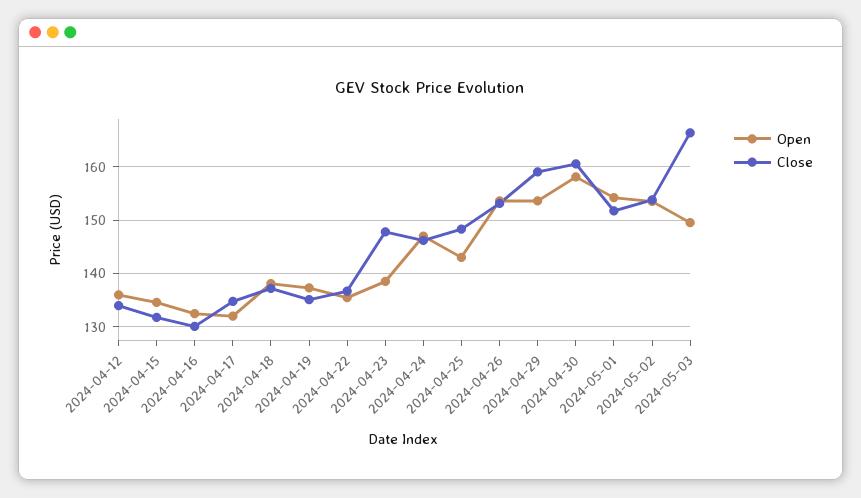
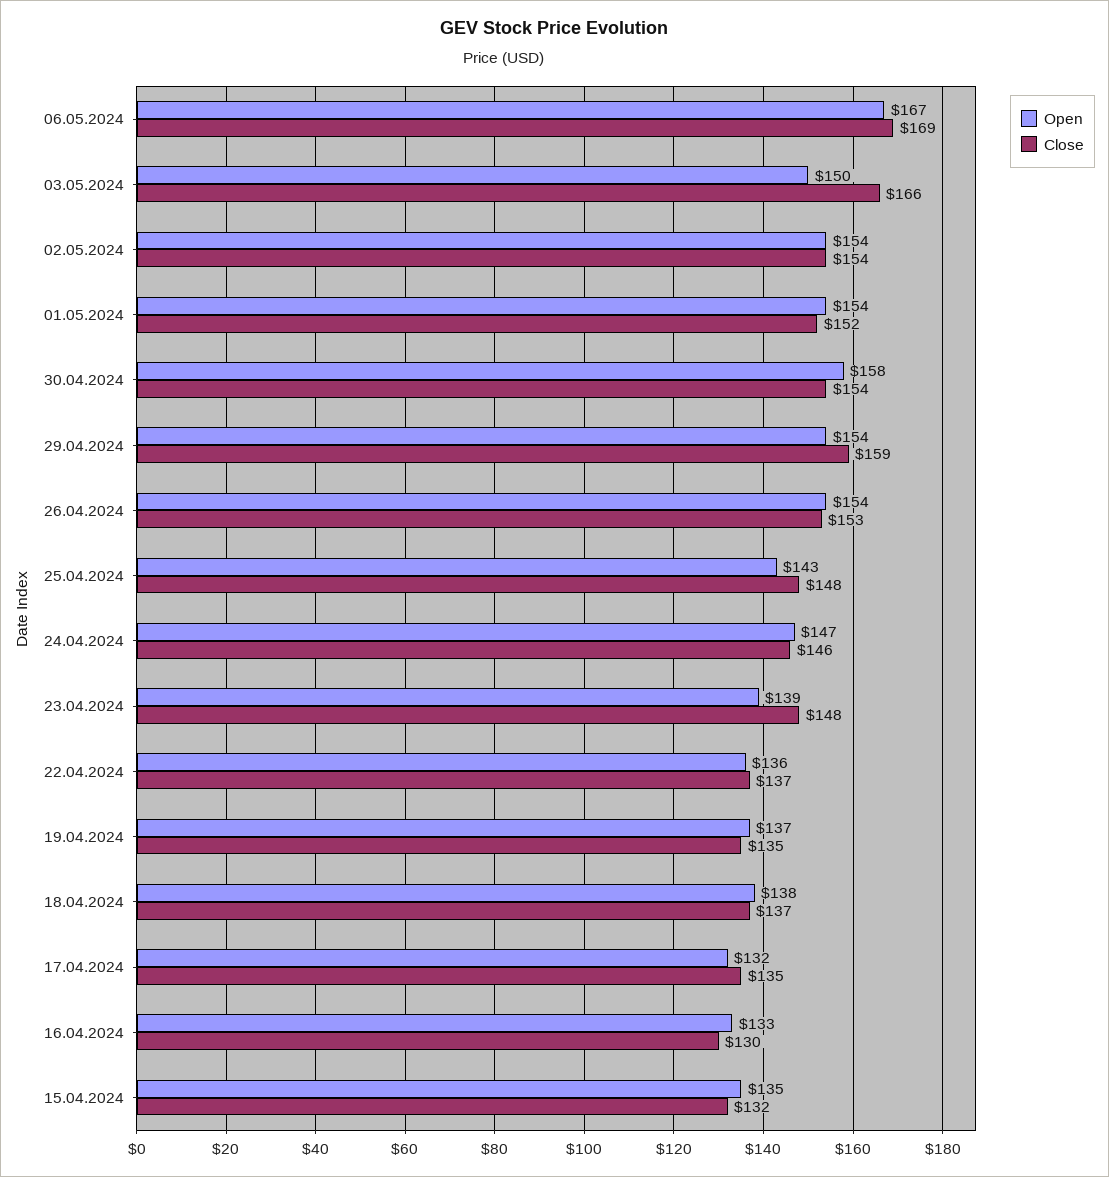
Open, 2024-04-12: 136 -> none
Close, 2024-04-12: 134 -> none
Close, 2024-04-30: 160 -> 154
Open, 06.05.2024: none -> 167
Close, 06.05.2024: none -> 169

